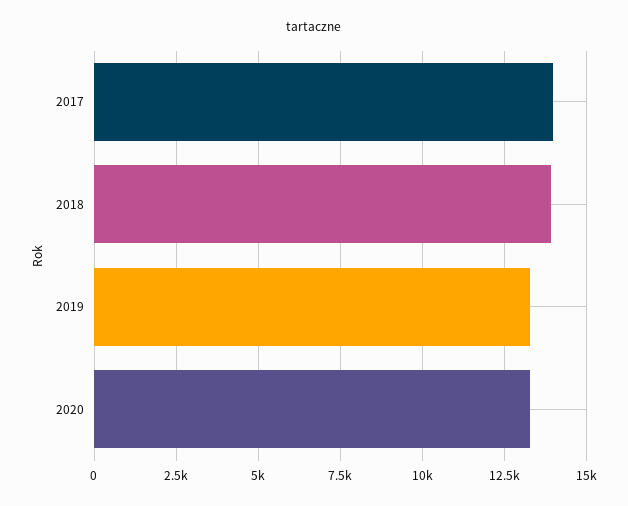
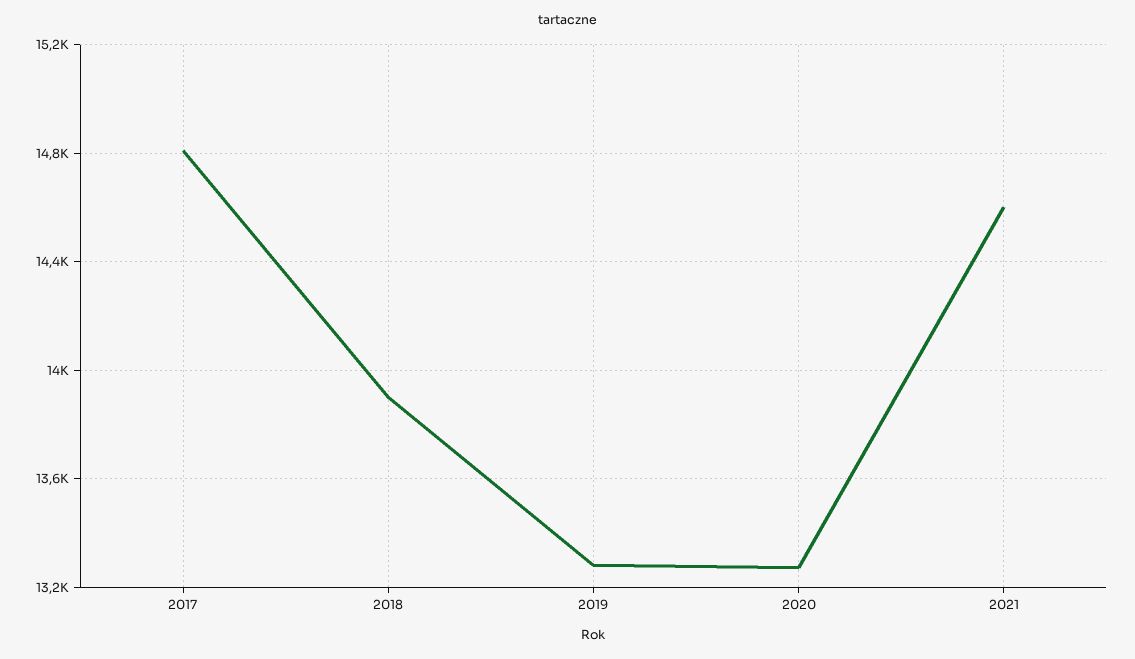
2017: 14000 -> 14800
2021: none -> 14600

